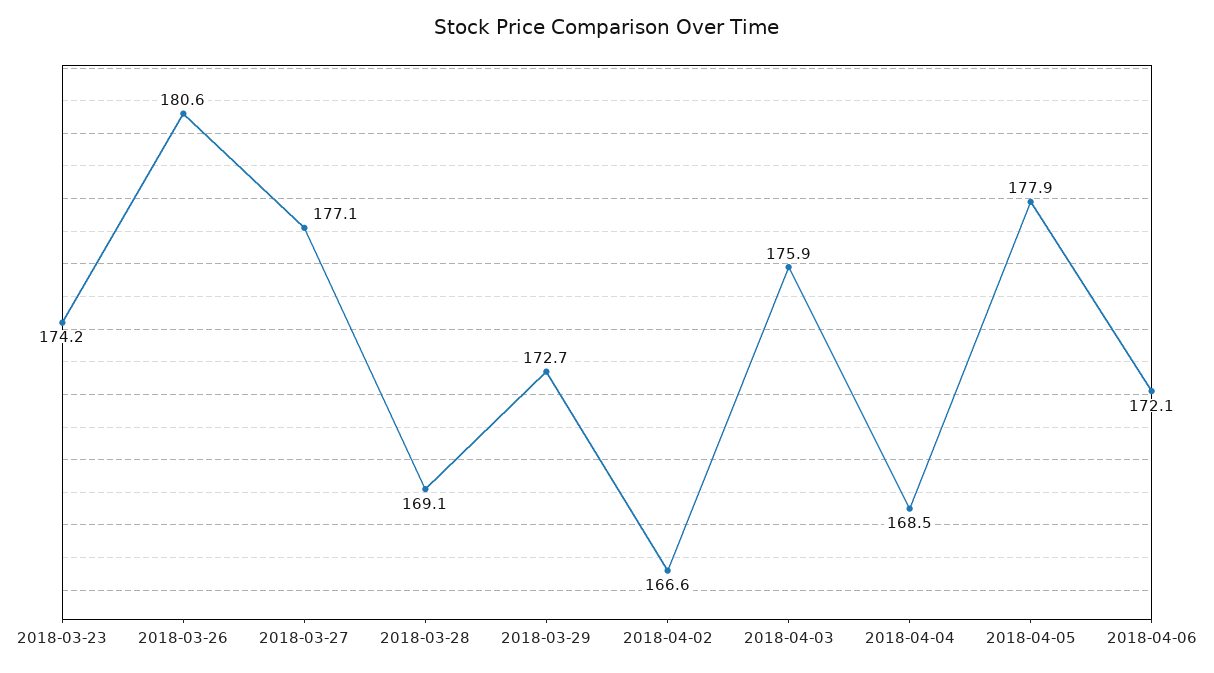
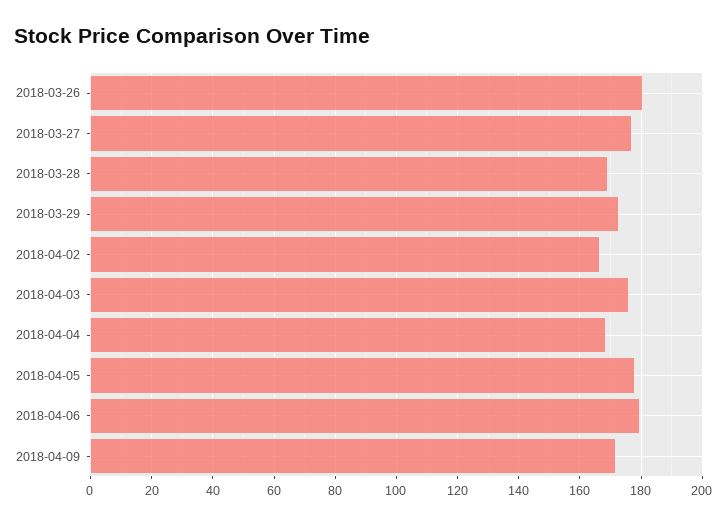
2018-03-23: 174.2 -> none
2018-04-06: 172.1 -> 180
2018-04-09: none -> 172

